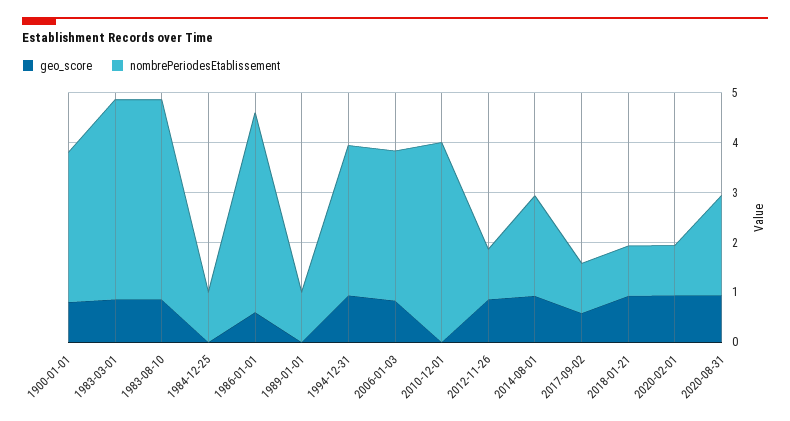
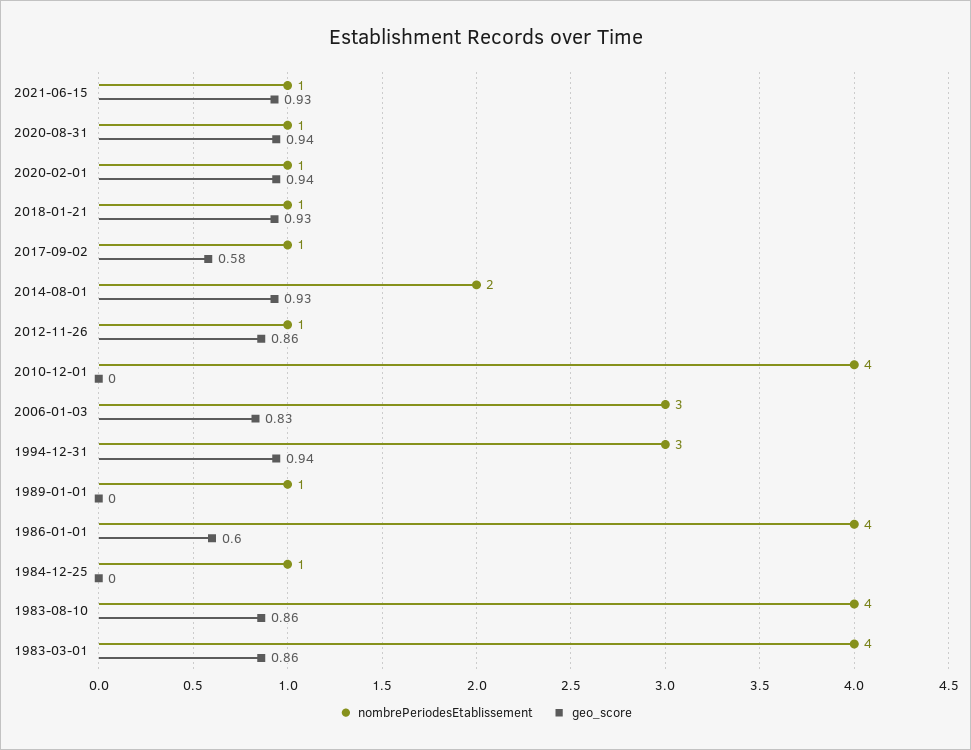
geo_score, 1900-01-01: 0.8 -> none
nombrePeriodesEtablissement, 1900-01-01: 3 -> none
nombrePeriodesEtablissement, 2020-08-31: 2 -> 1
nombrePeriodesEtablissement, 2021-06-15: none -> 1
geo_score, 2021-06-15: none -> 0.93

